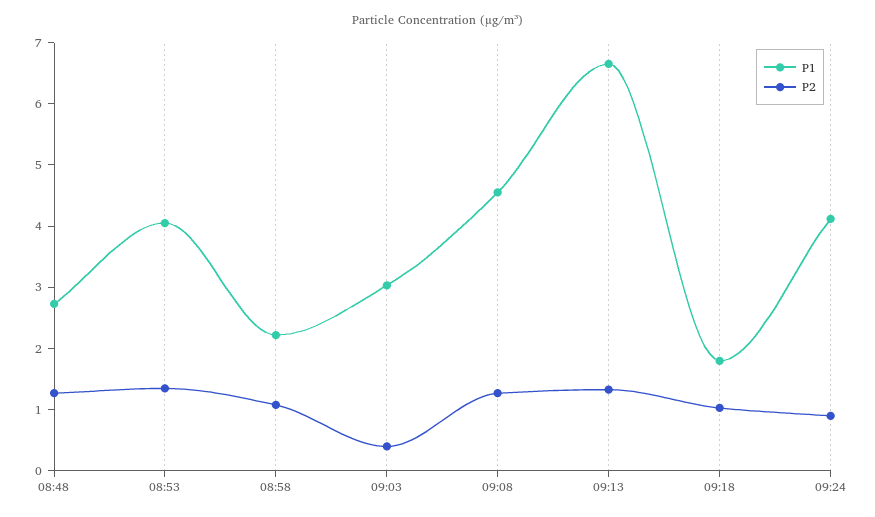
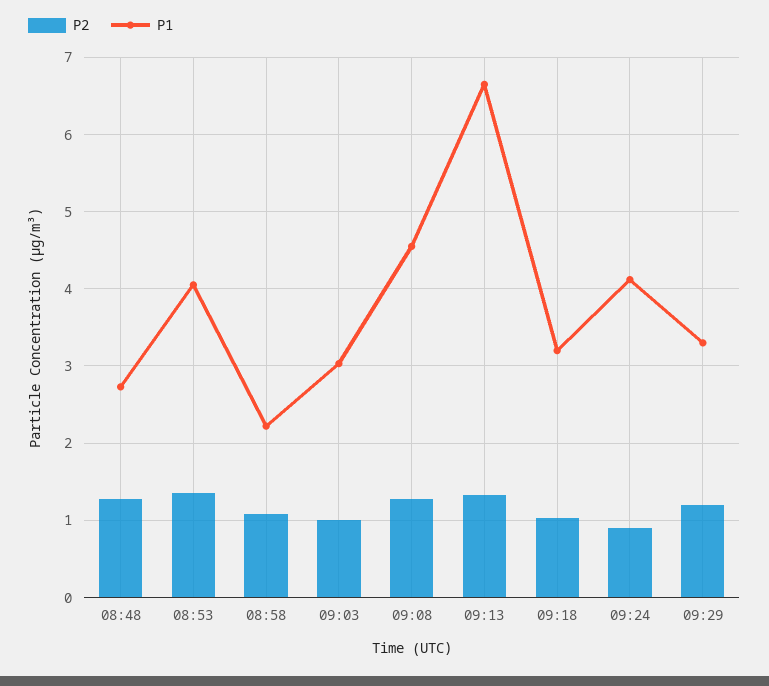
P2, 09:03: 0.4 -> 1
P1, 09:18: 1.8 -> 3.2
P2, 09:29: none -> 1.2
P1, 09:29: none -> 3.3

